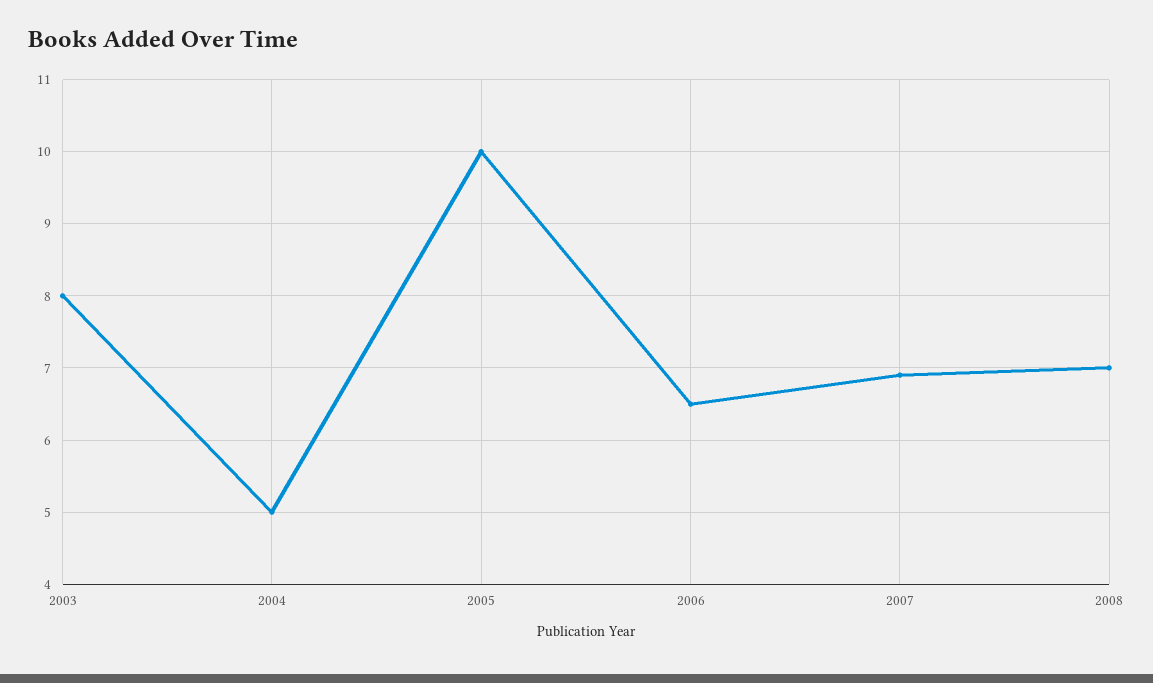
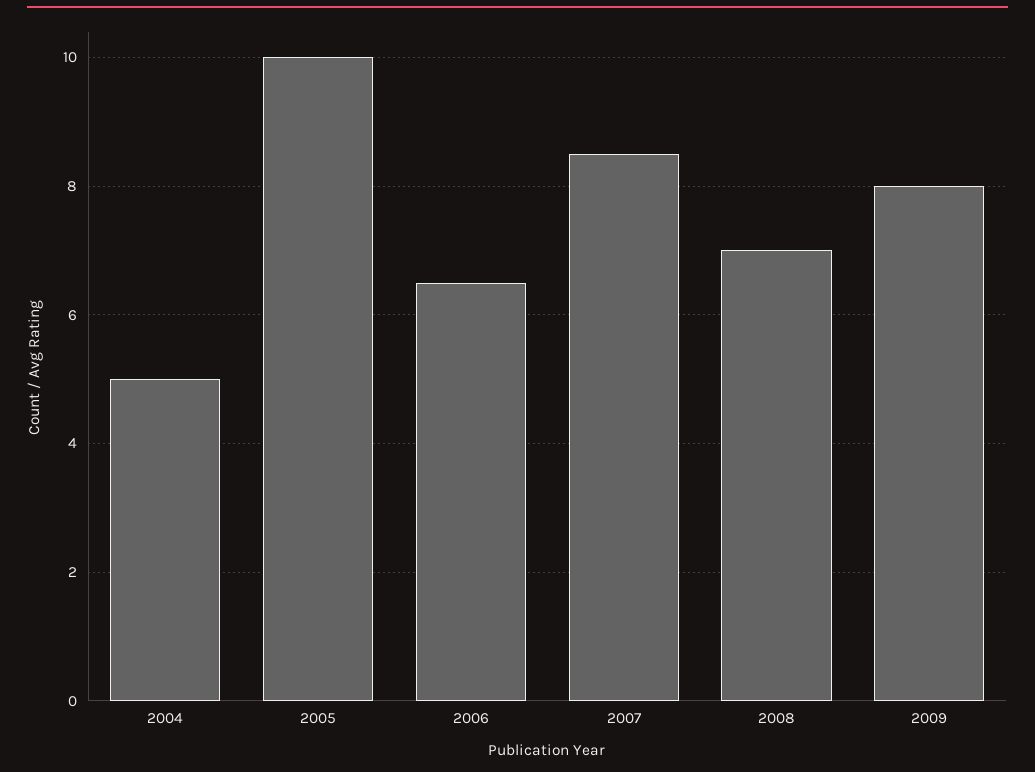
2003: 8 -> none
2007: 6.9 -> 8.5
2009: none -> 8

